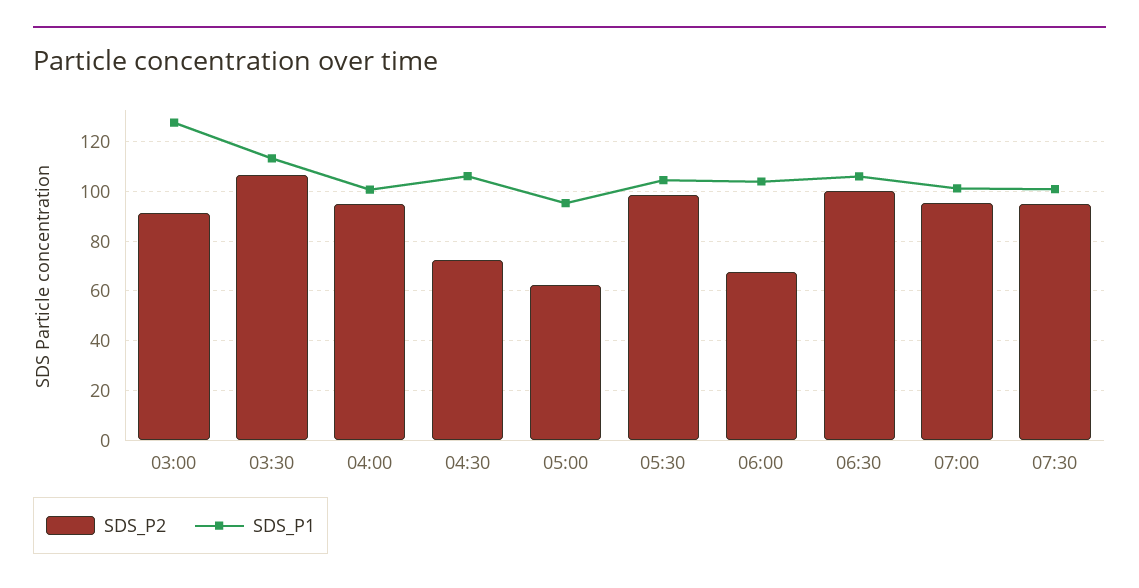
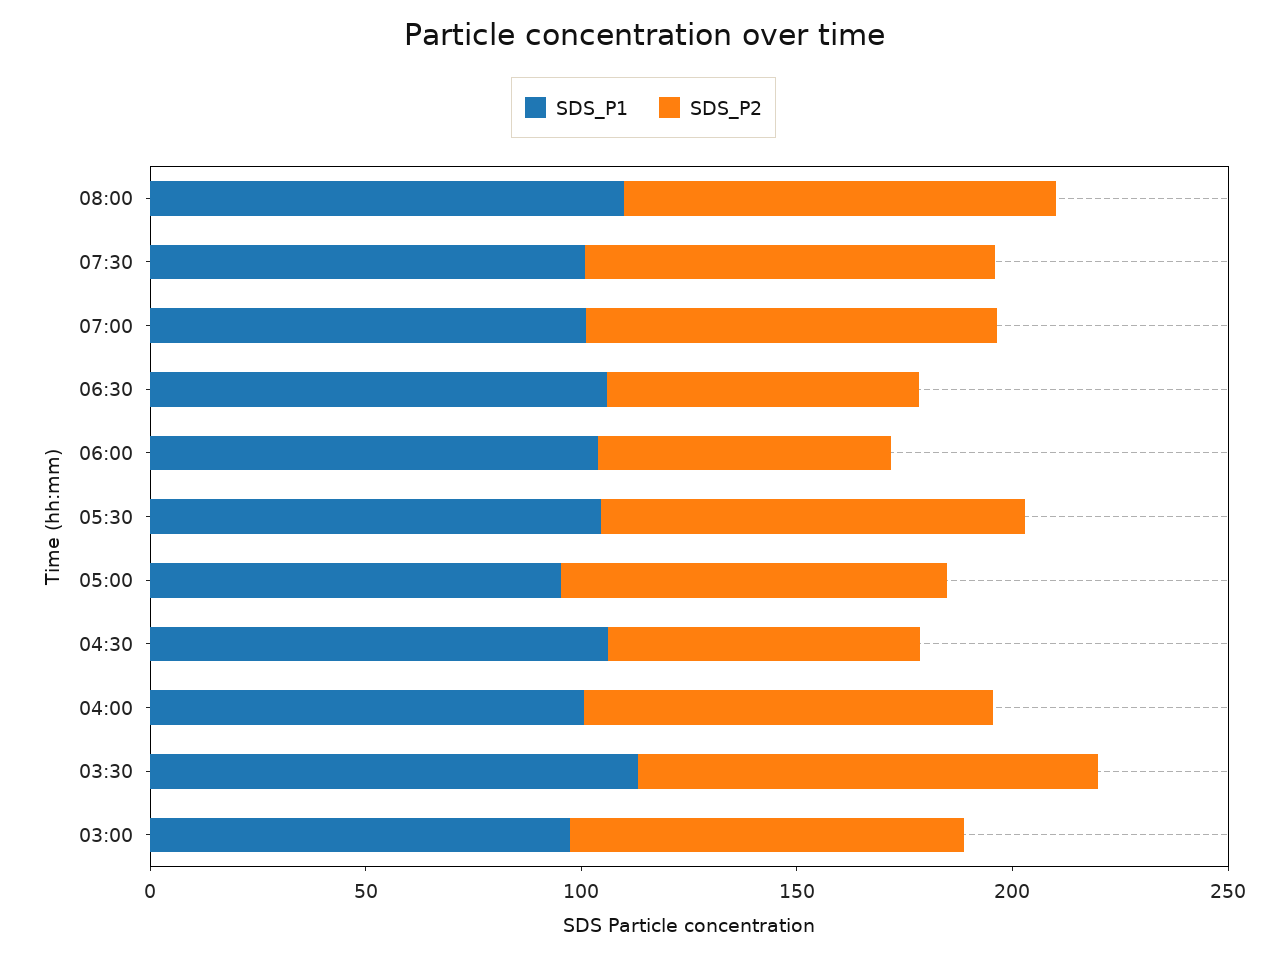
SDS_P1, 03:00: 127.5 -> 100
SDS_P2, 05:00: 62.5 -> 90
SDS_P2, 06:30: 100 -> 70
SDS_P1, 08:00: none -> 110
SDS_P2, 08:00: none -> 100

